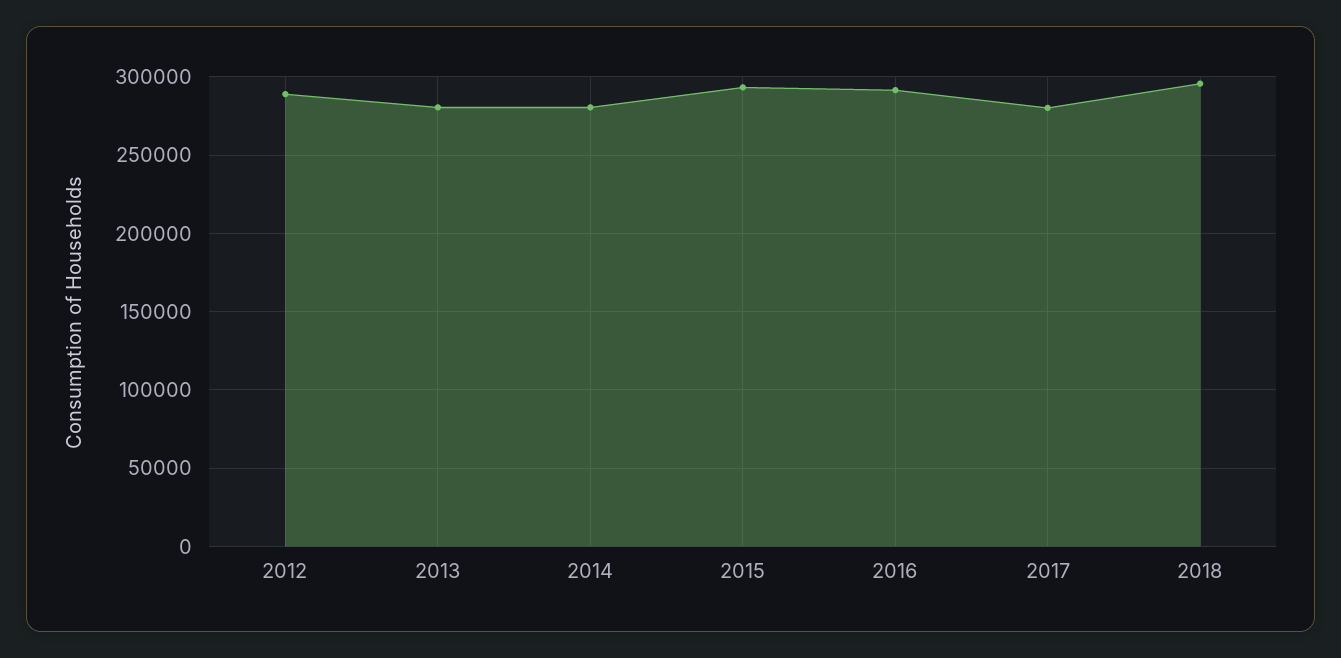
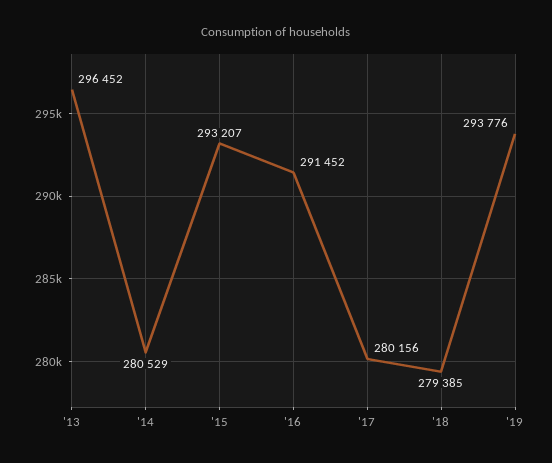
2012: 290000 -> none
2013: 280000 -> 296452
2018: 295000 -> 279385
'19: none -> 293776

